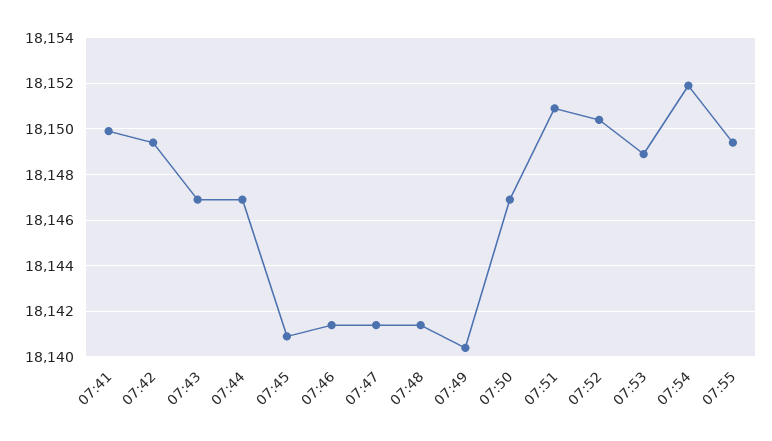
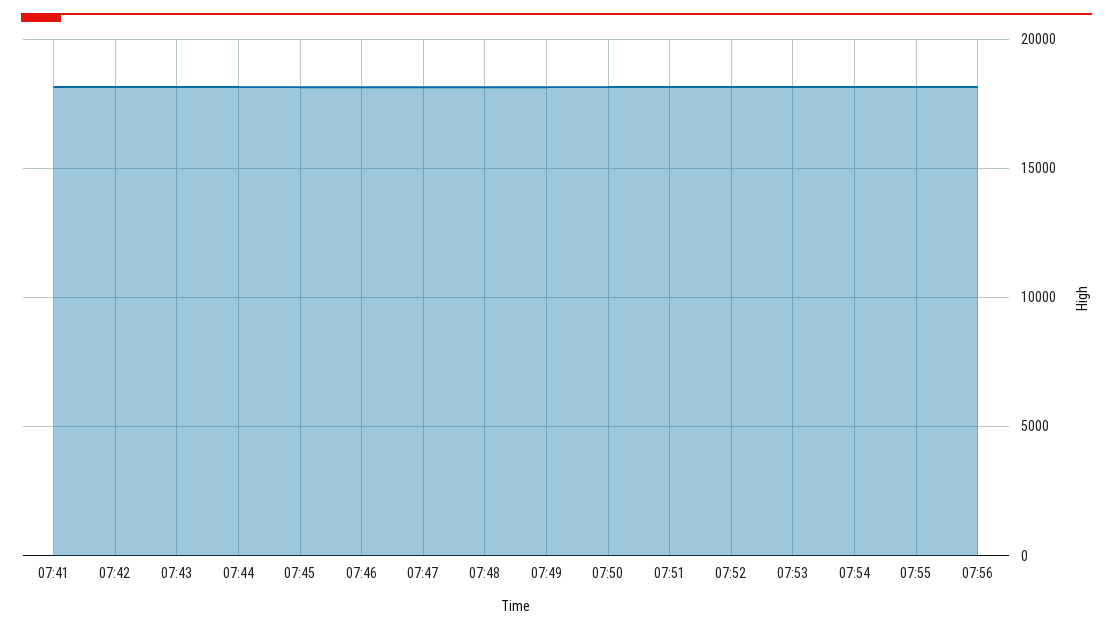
07:56: none -> 18000

